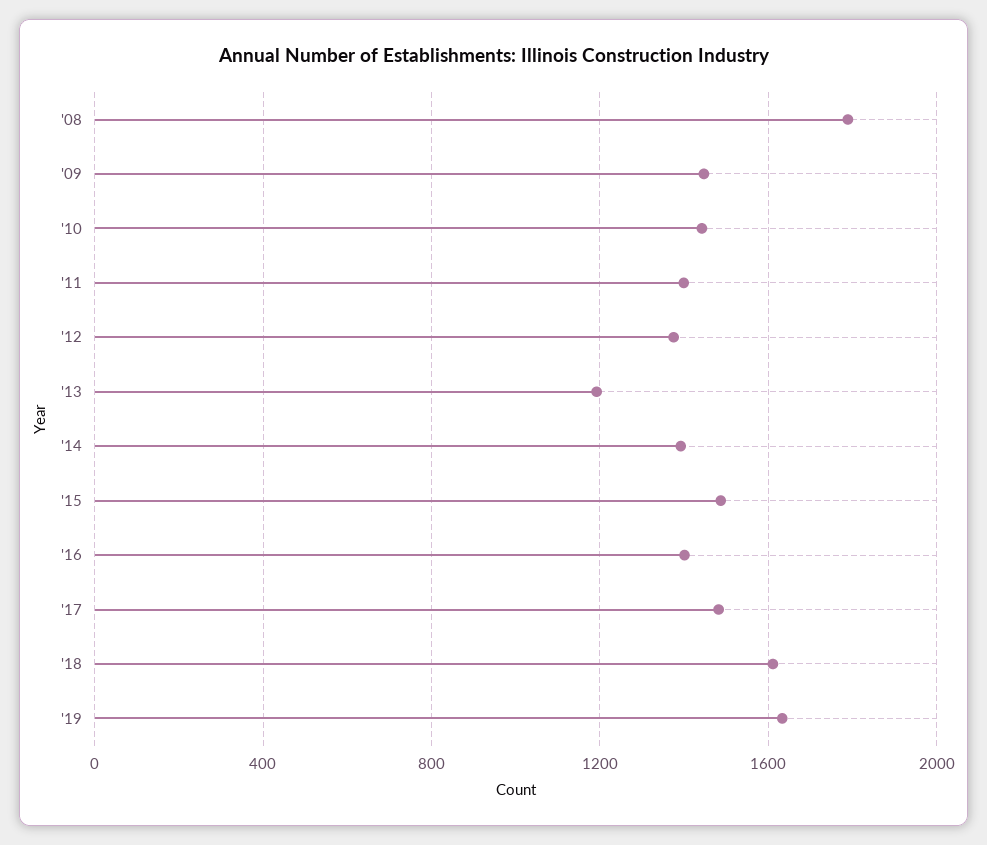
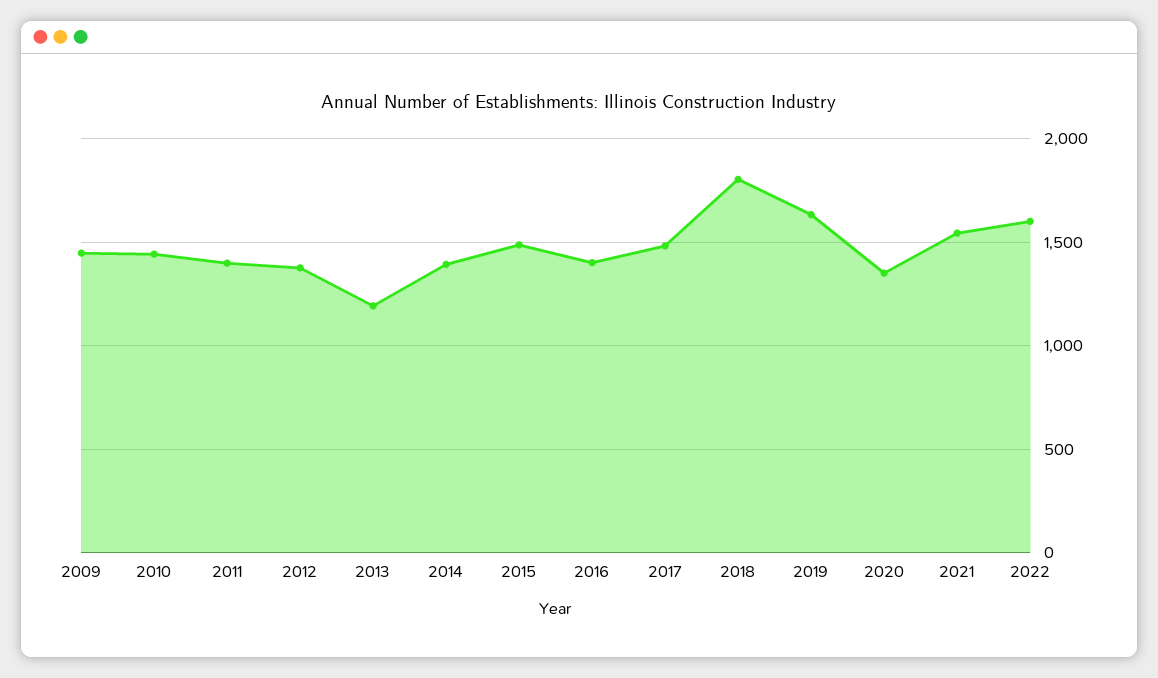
'08: 1800 -> none
'18: 1600 -> 1800
2020: none -> 1350
2021: none -> 1550
2022: none -> 1600

